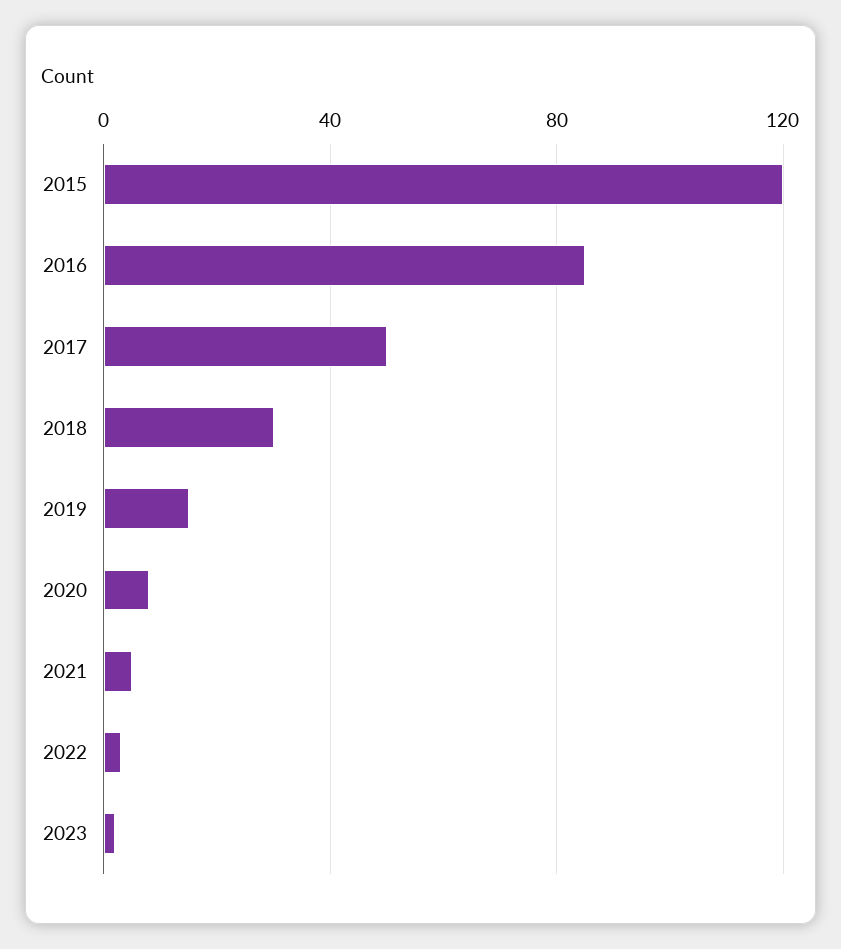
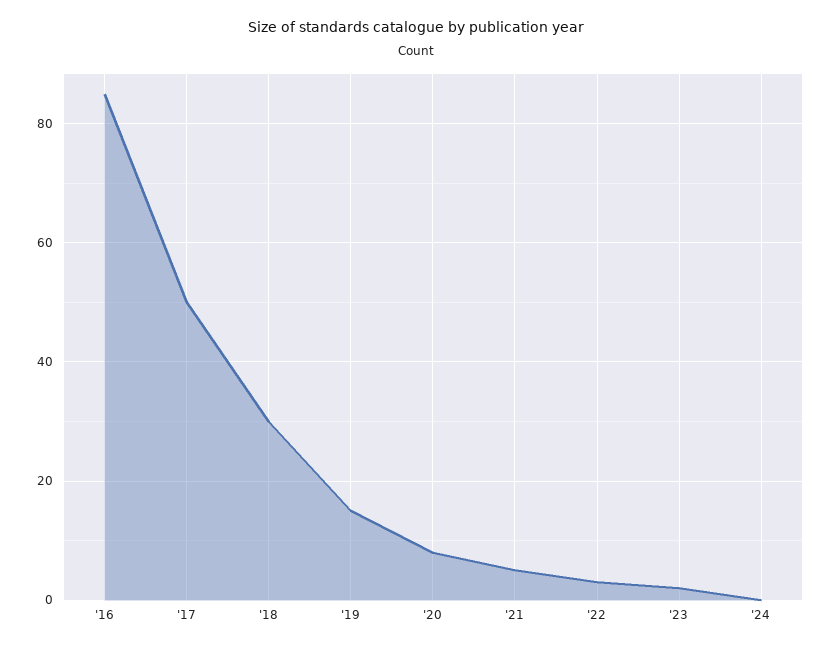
2015: 120 -> none
'24: none -> 0

